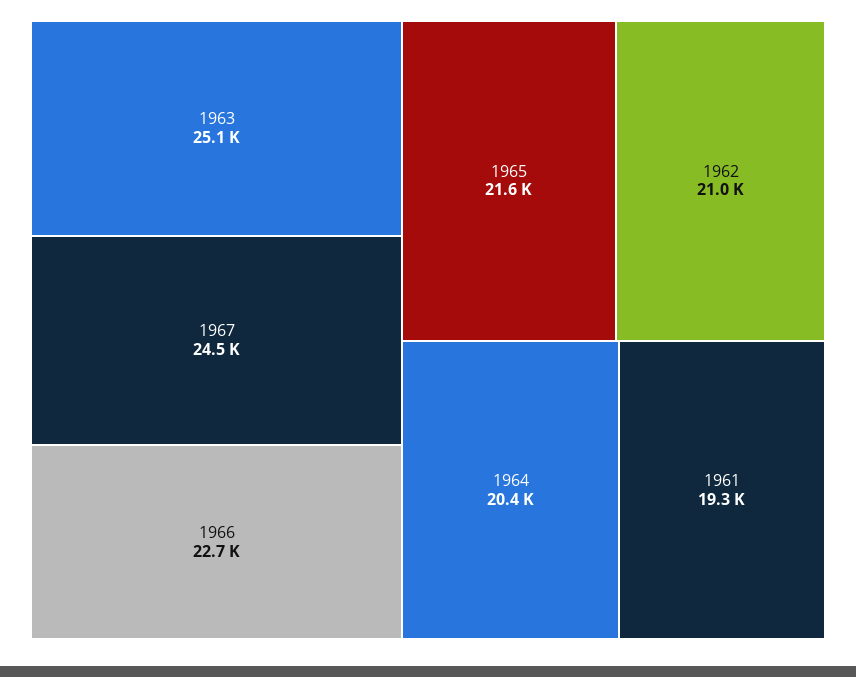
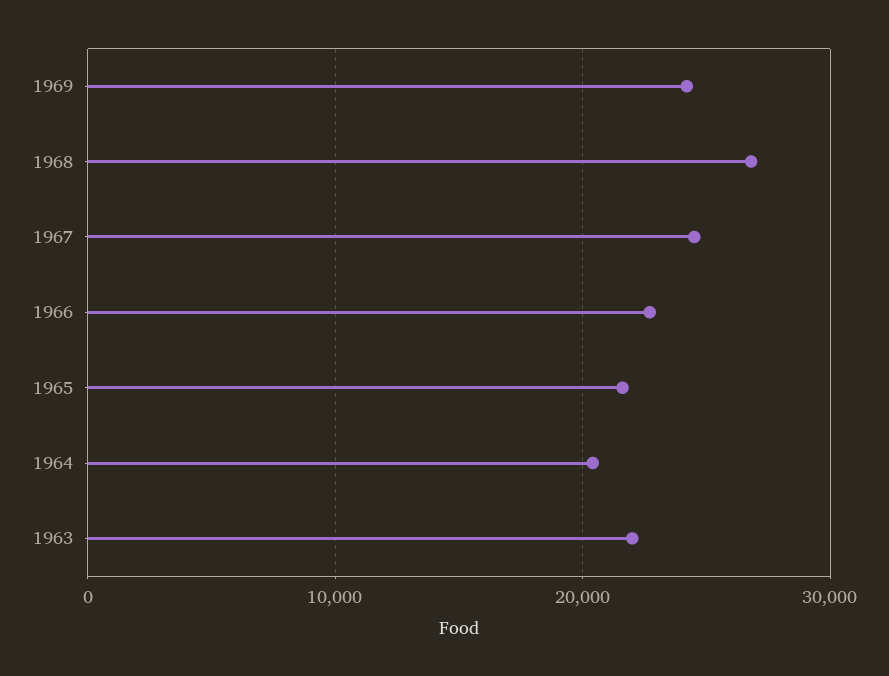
1963: 25100 -> 22000
1962: 21000 -> none
1961: 19300 -> none
1969: none -> 24000
1968: none -> 27000

